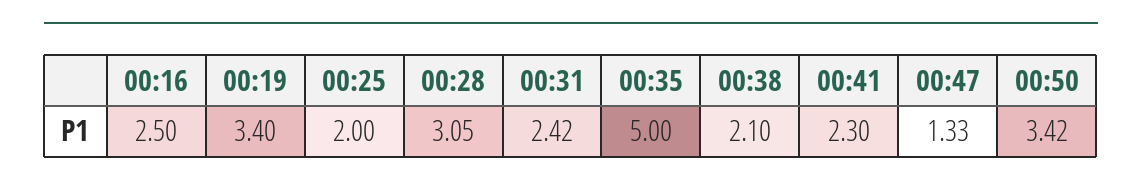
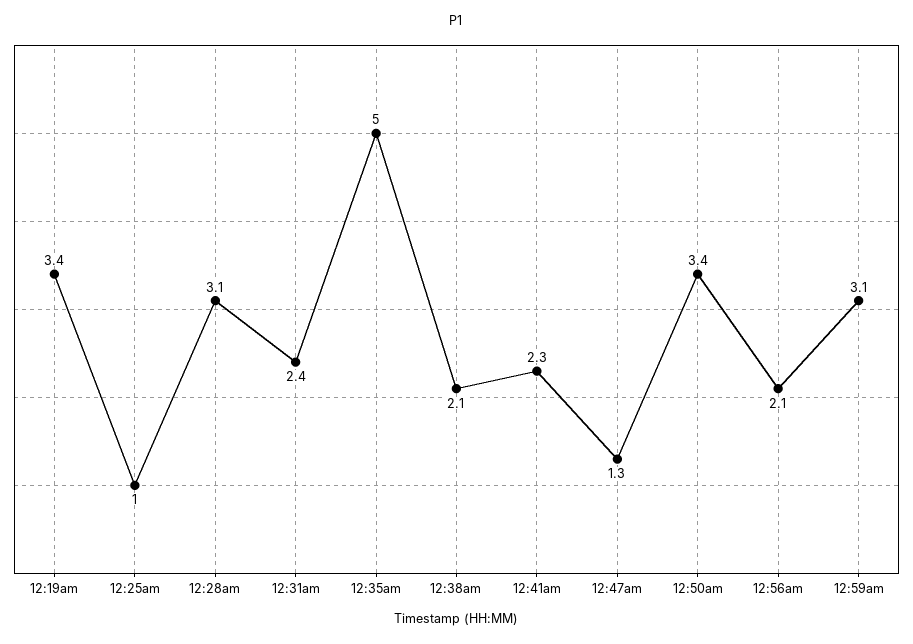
00:16: 2.5 -> none
00:25: 2 -> 1
12:56am: none -> 2.1
12:59am: none -> 3.1

